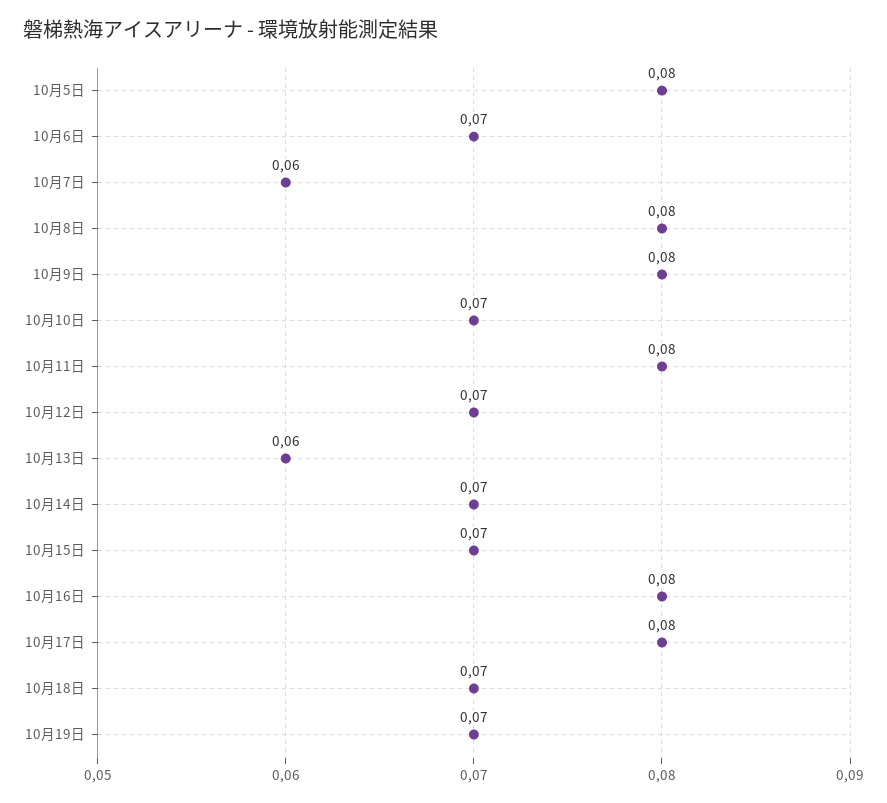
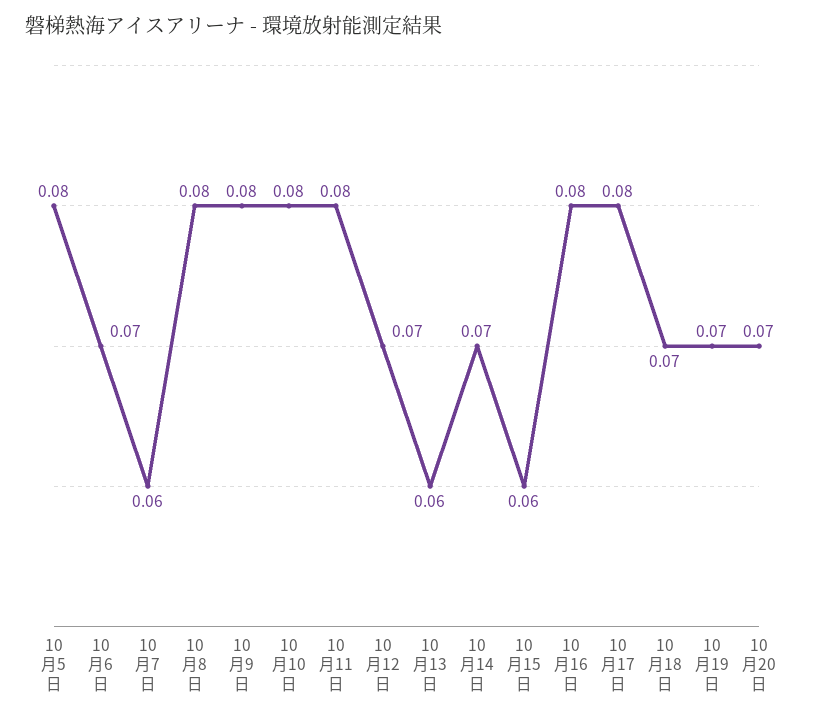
10月10日: 0.07 -> 0.08
10月15日: 0.07 -> 0.06
10月20日: none -> 0.07

